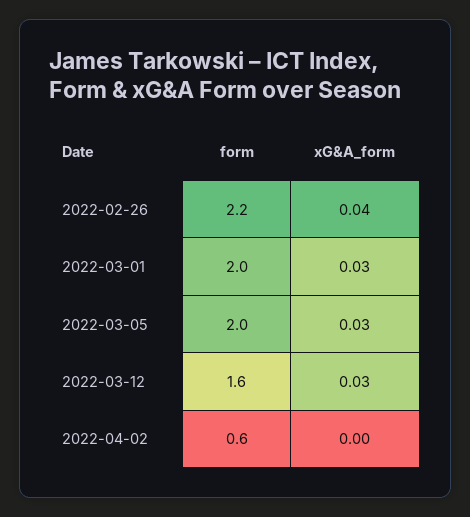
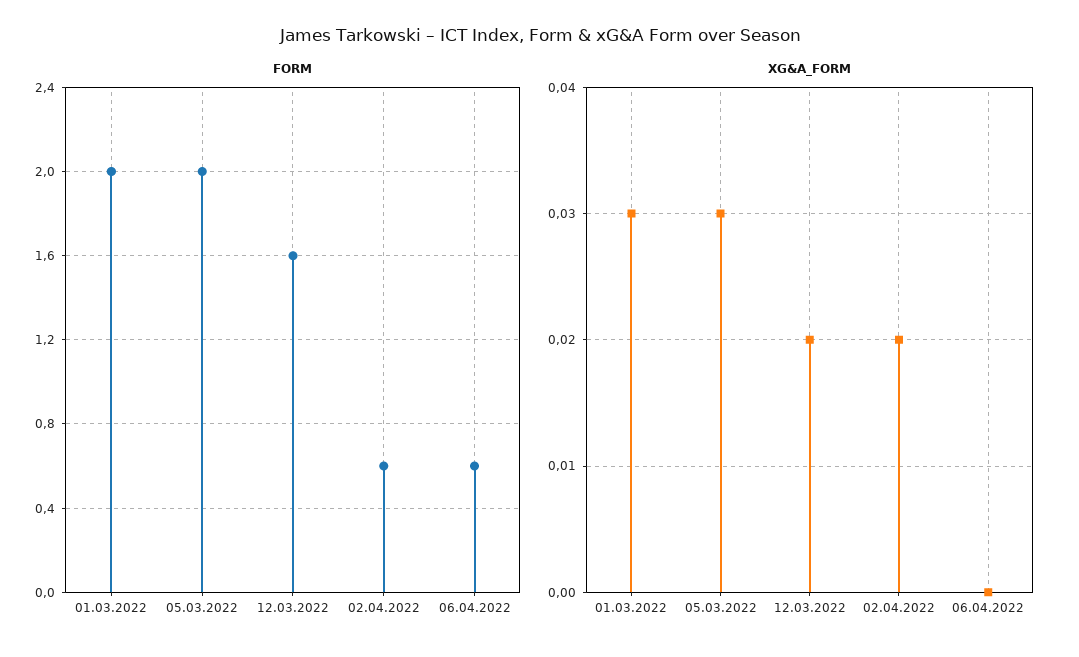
form, 2022-02-26: 2.2 -> none
xG&A_form, 2022-02-26: 0.04 -> none
xG&A_form, 2022-03-12: 0.03 -> 0.02
xG&A_form, 2022-04-02: 0 -> 0.02
form, 06.04.2022: none -> 0.6
xG&A_form, 06.04.2022: none -> 0

